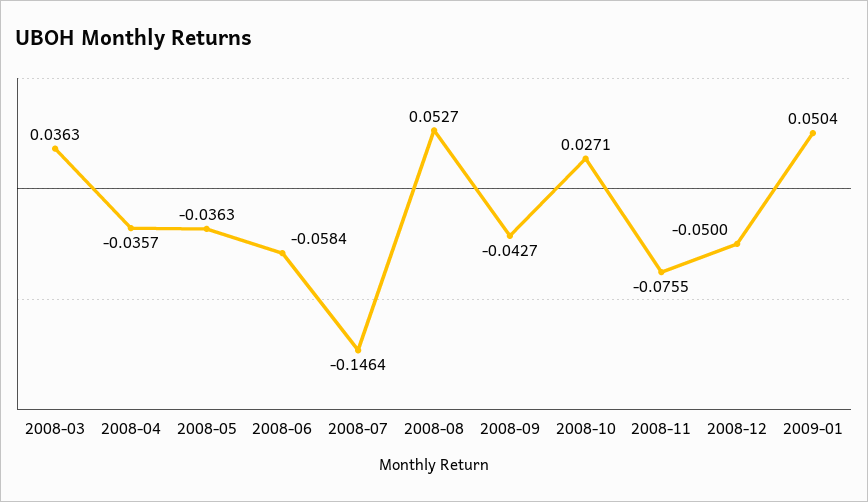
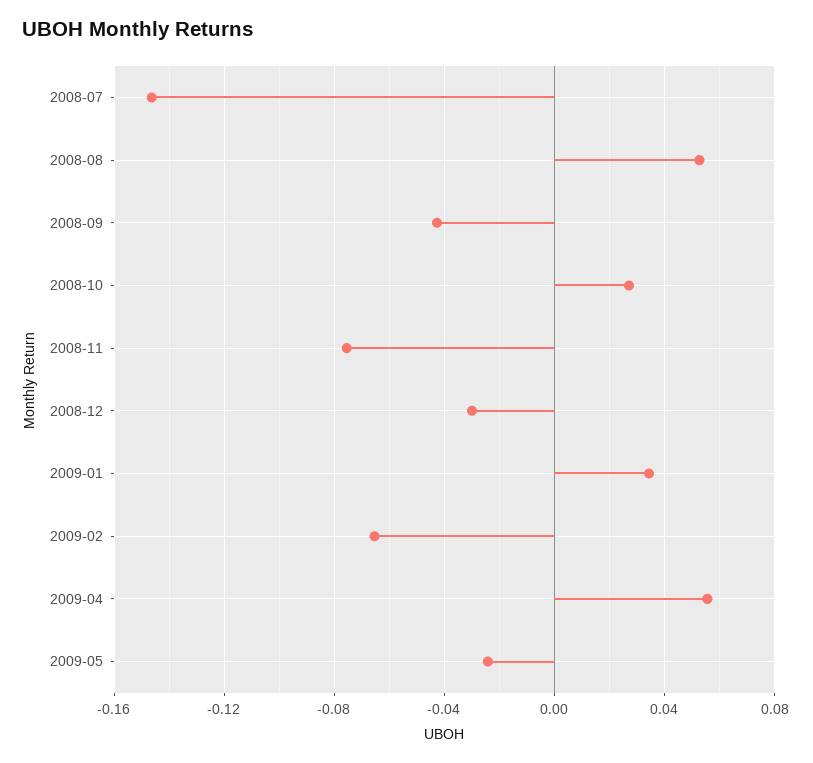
2008-03: 0.0363 -> none
2008-04: -0.0357 -> none
2008-05: -0.0363 -> none
2008-06: -0.0584 -> none
2008-12: -0.05 -> -0.03
2009-01: 0.0504 -> 0.035
2009-02: none -> -0.065
2009-04: none -> 0.055
2009-05: none -> -0.025

